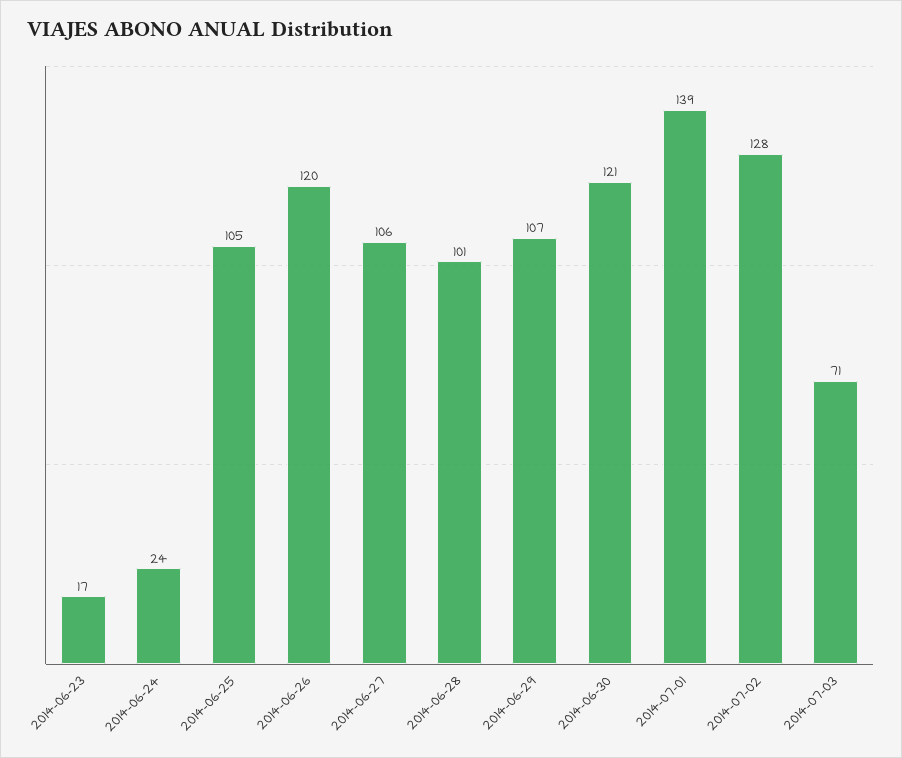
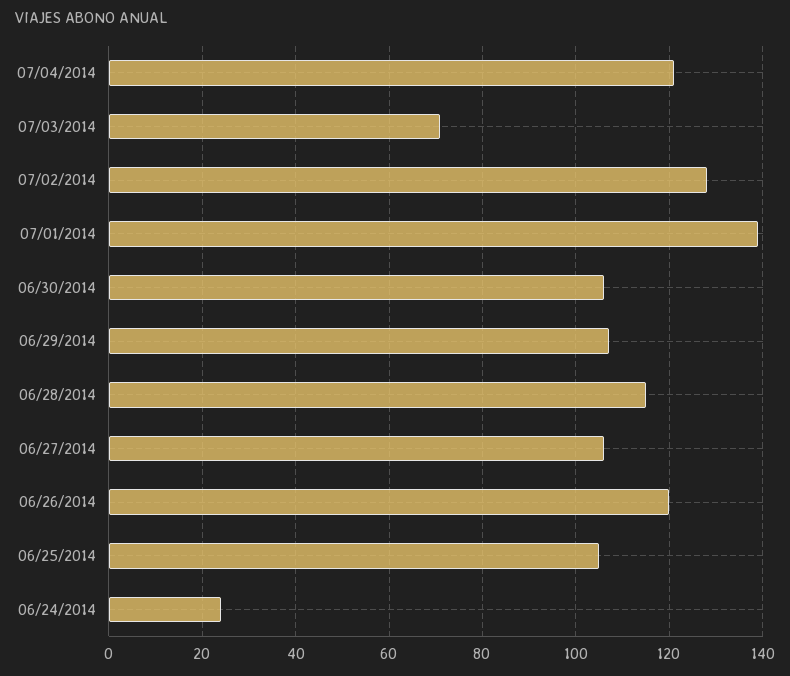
2014-06-23: 17 -> none
2014-06-28: 101 -> 115
2014-06-30: 121 -> 105
07/04/2014: none -> 120

